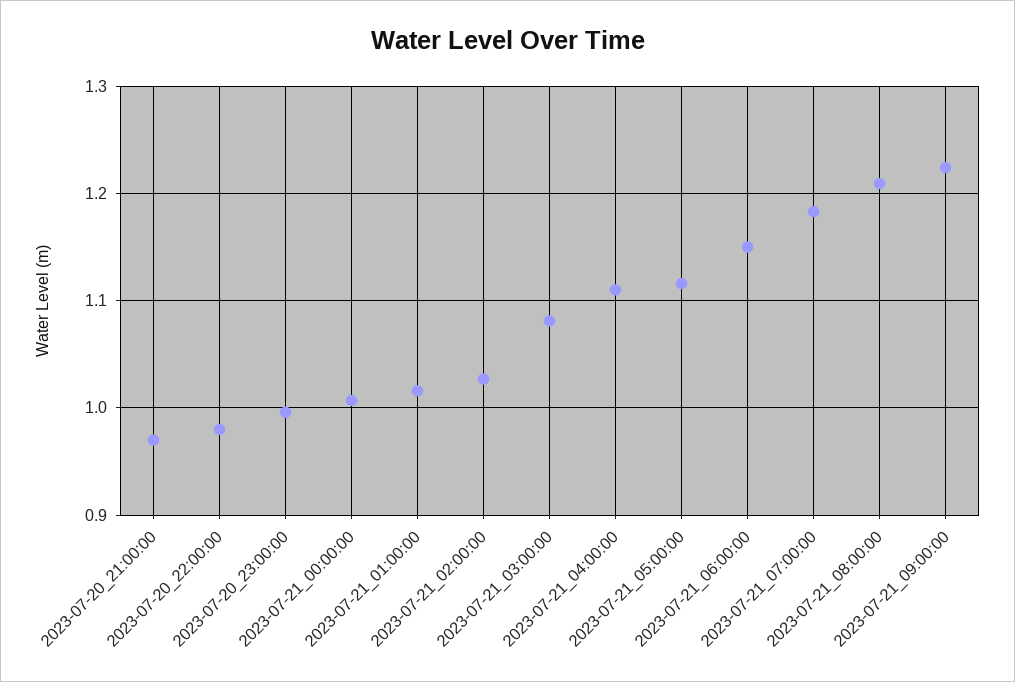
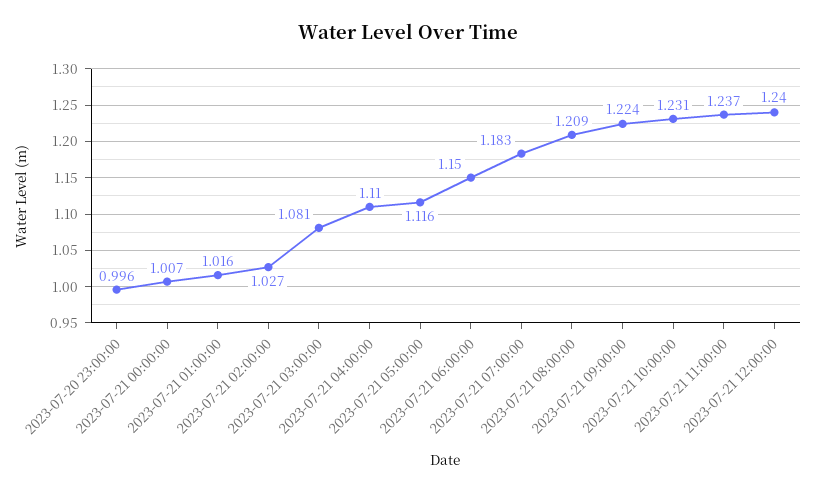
2023-07-20_21:00:00: 0.97 -> none
2023-07-20_22:00:00: 0.98 -> none
2023-07-21 10:00:00: none -> 1.231
2023-07-21 11:00:00: none -> 1.237
2023-07-21 12:00:00: none -> 1.24

